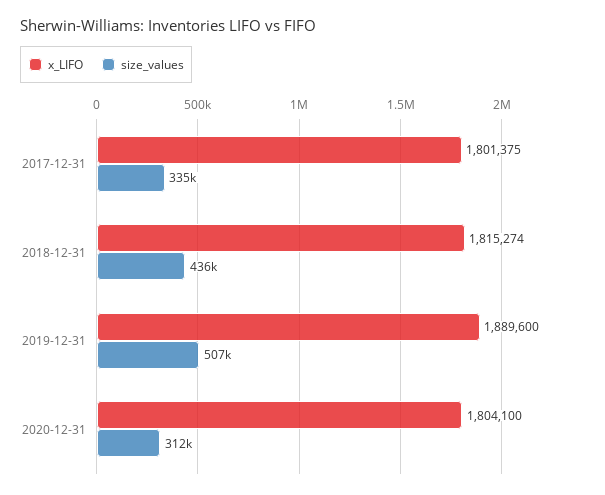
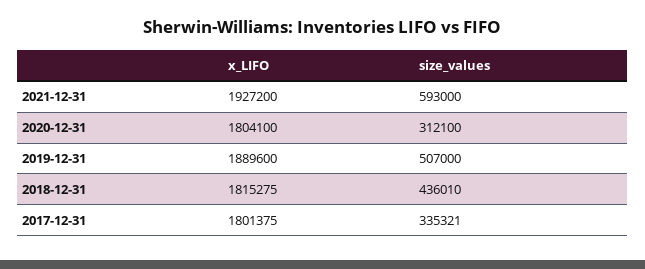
x_LIFO, 2018-12-31: 1815274 -> 1815275
x_LIFO, 2021-12-31: none -> 1927200
size_values, 2021-12-31: none -> 593000

